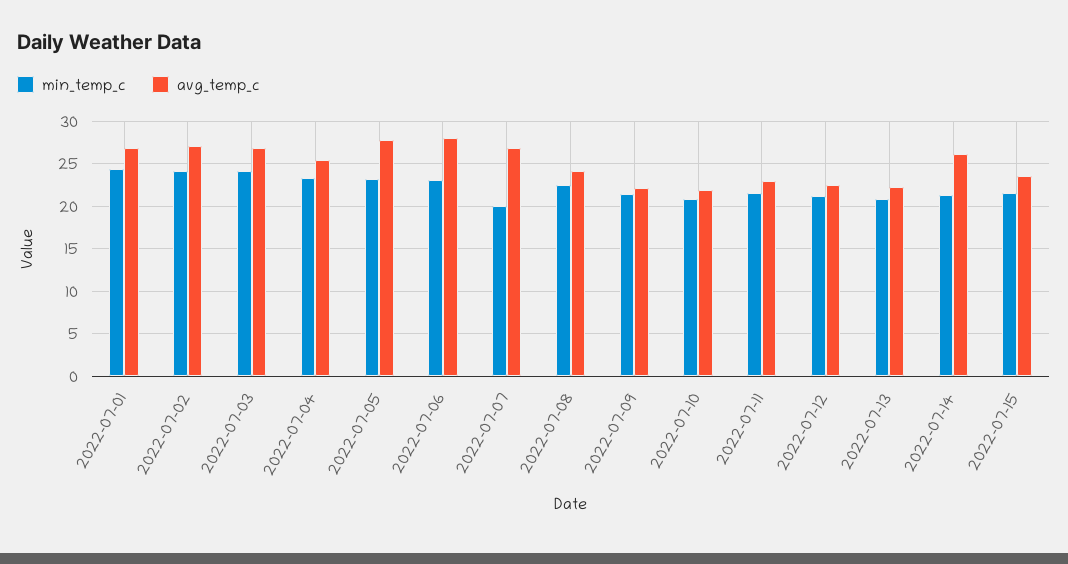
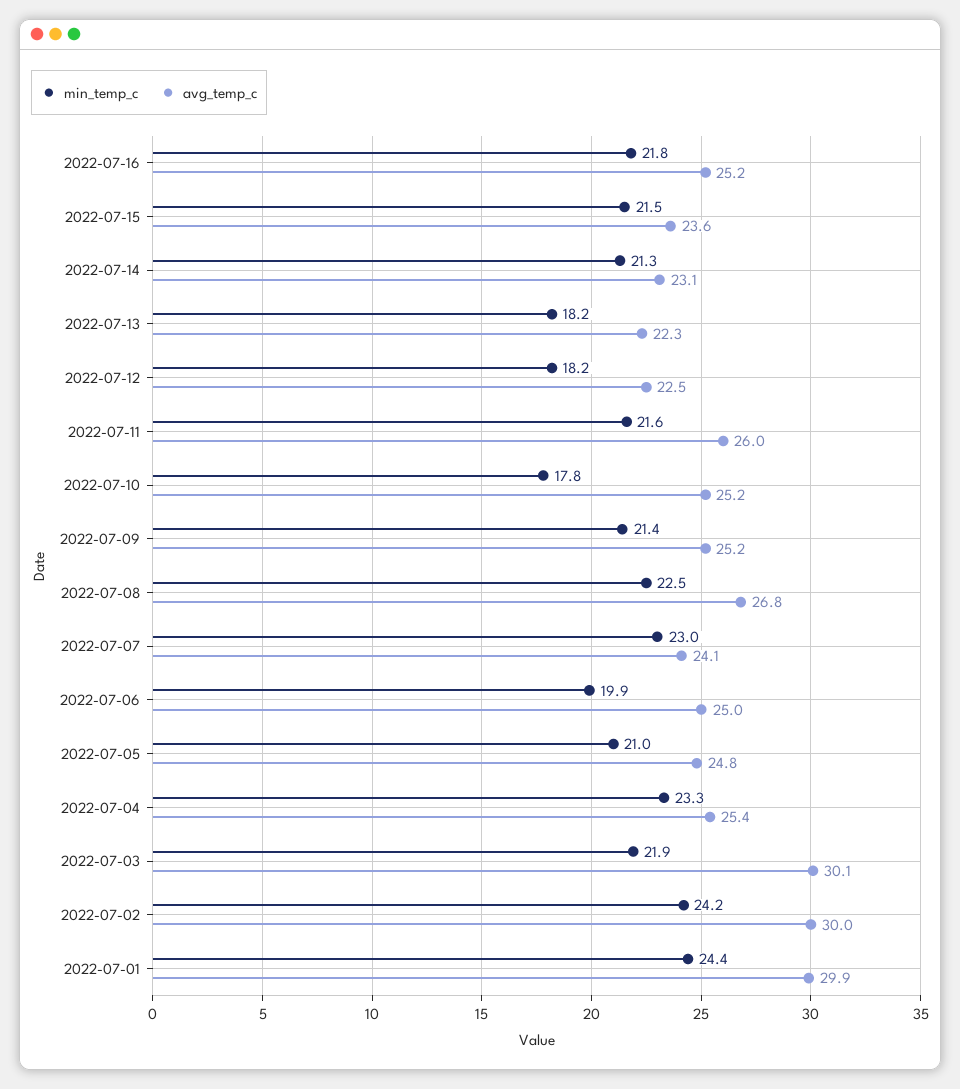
avg_temp_c, 2022-07-01: 27 -> 29.9
avg_temp_c, 2022-07-02: 27 -> 30
min_temp_c, 2022-07-03: 24 -> 21.9
avg_temp_c, 2022-07-03: 27 -> 30.1
min_temp_c, 2022-07-05: 23 -> 21
avg_temp_c, 2022-07-05: 28 -> 24.8
min_temp_c, 2022-07-06: 23 -> 19.9
avg_temp_c, 2022-07-06: 28 -> 25
min_temp_c, 2022-07-07: 20 -> 23
avg_temp_c, 2022-07-07: 27 -> 24.1
avg_temp_c, 2022-07-08: 24 -> 26.8
avg_temp_c, 2022-07-09: 22 -> 25.2
min_temp_c, 2022-07-10: 21 -> 17.8
avg_temp_c, 2022-07-10: 22 -> 25.2
avg_temp_c, 2022-07-11: 23 -> 26
min_temp_c, 2022-07-12: 21 -> 18.2
min_temp_c, 2022-07-13: 21 -> 18.2
avg_temp_c, 2022-07-14: 26 -> 23.1
min_temp_c, 2022-07-16: none -> 21.8
avg_temp_c, 2022-07-16: none -> 25.2

